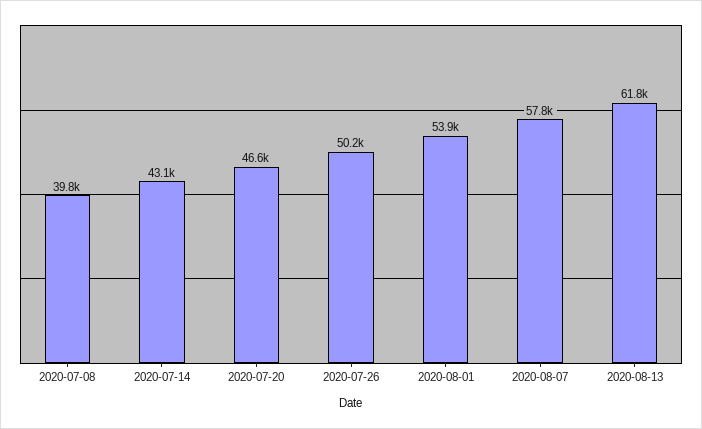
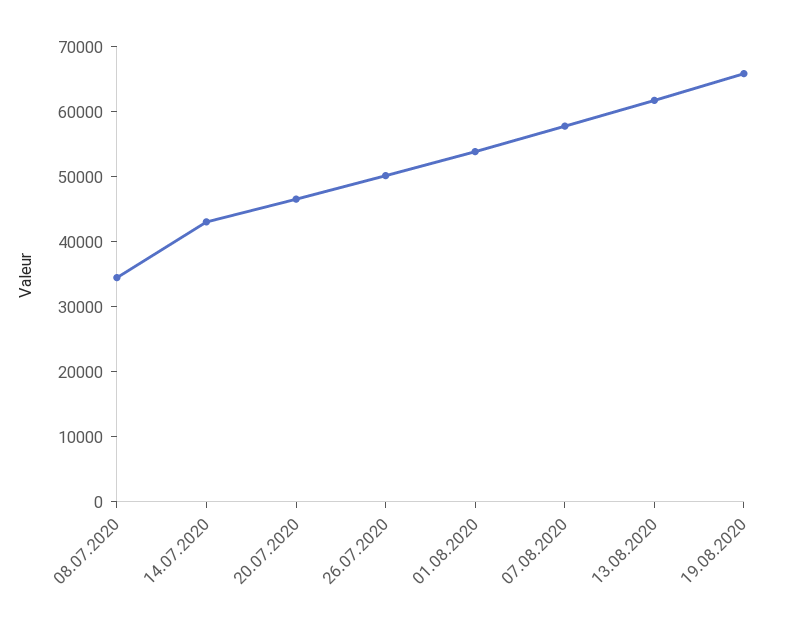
2020-07-08: 39800 -> 34000
19.08.2020: none -> 66000

